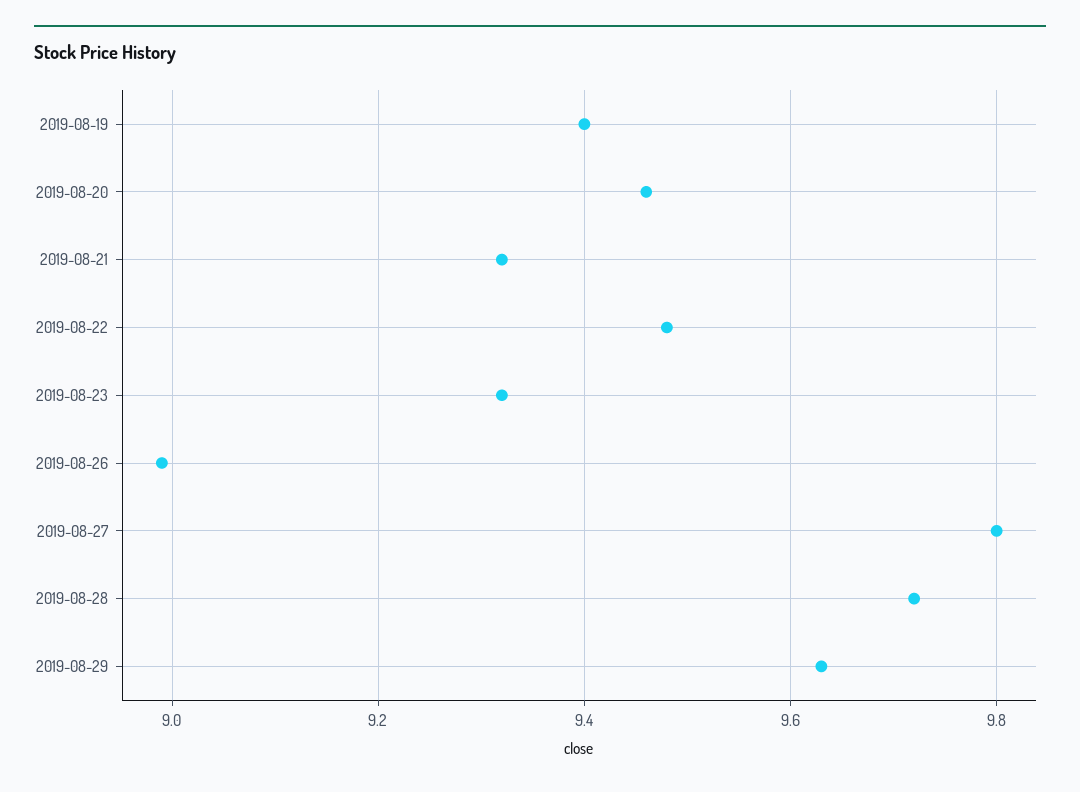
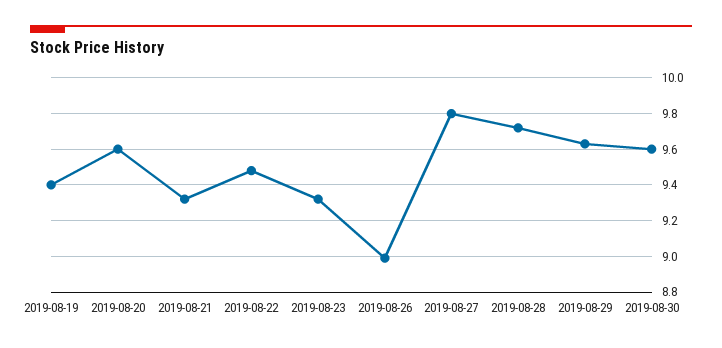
2019-08-20: 9.45 -> 9.6
2019-08-30: none -> 9.6

